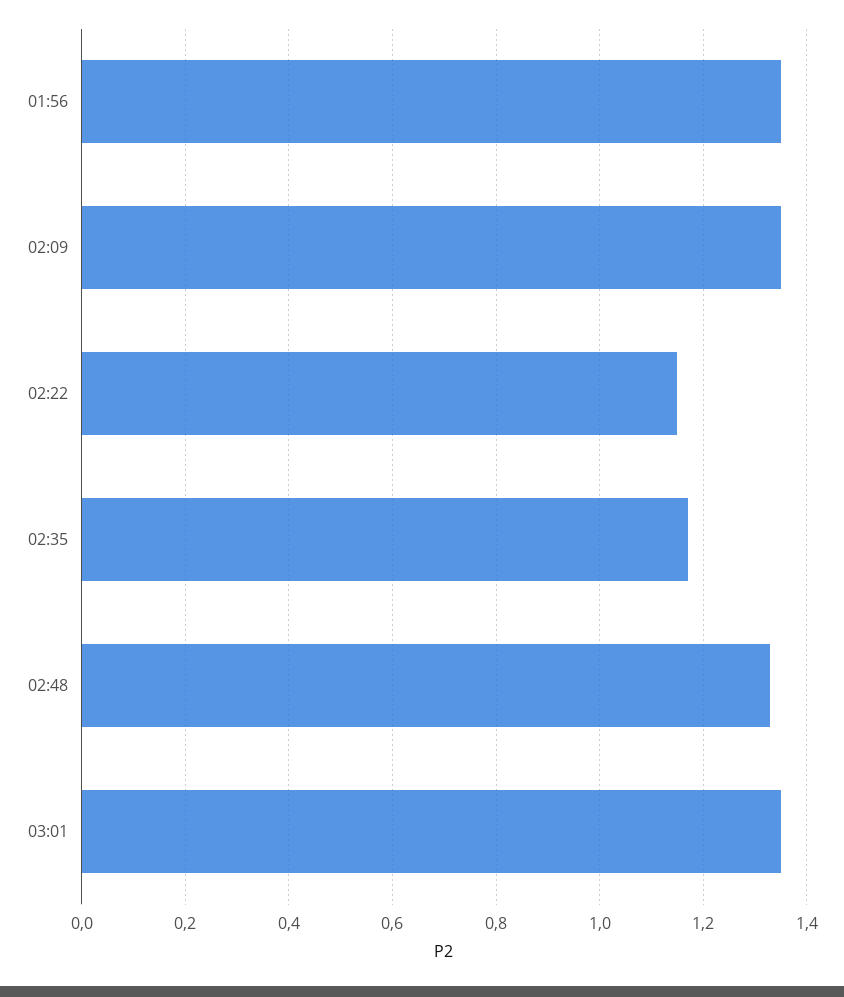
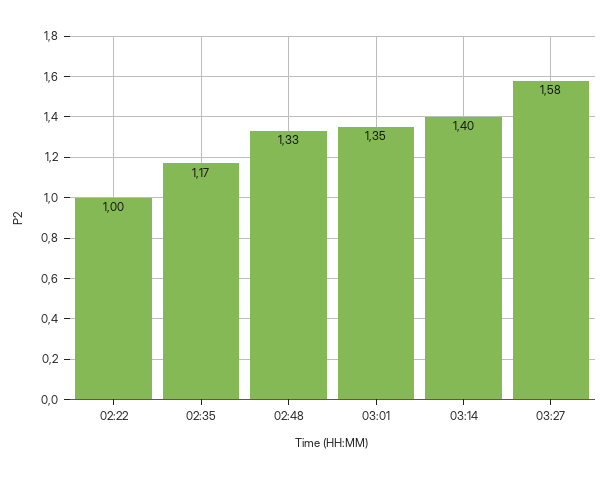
01:56: 1.35 -> none
02:09: 1.35 -> none
02:22: 1.15 -> 1
03:14: none -> 1.4
03:27: none -> 1.58

